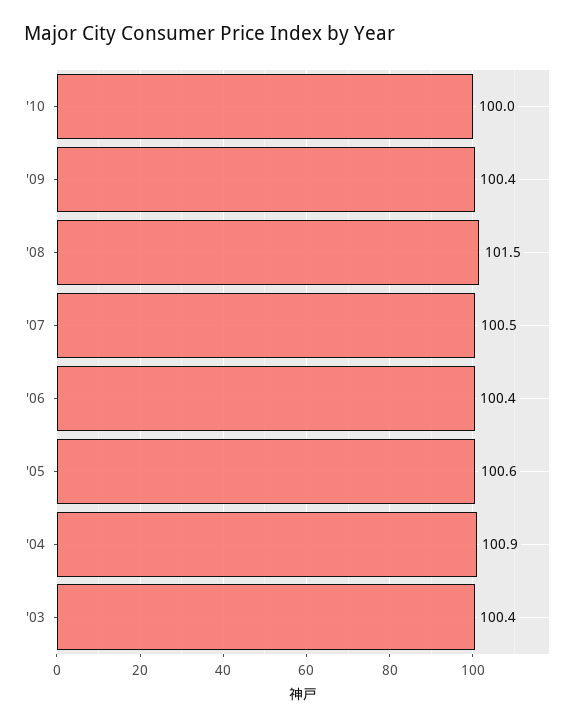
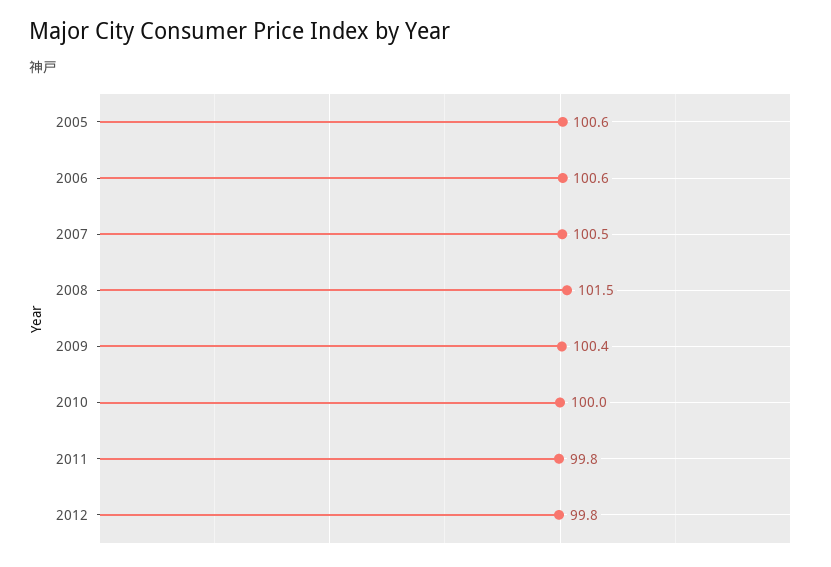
'06: 100.4 -> 100.6
'04: 100.9 -> none
'03: 100.4 -> none
2011: none -> 99.8
2012: none -> 99.8

